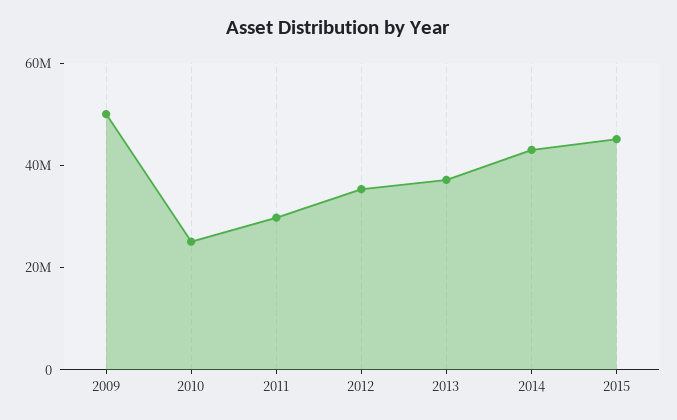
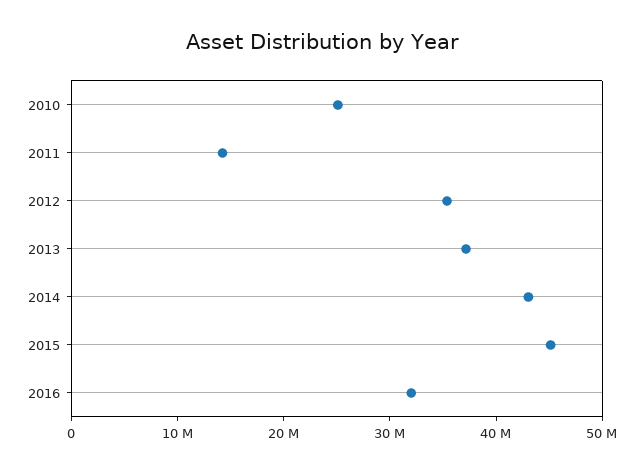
2009: 50000000 -> none
2011: 30000000 -> 14000000
2016: none -> 32000000

